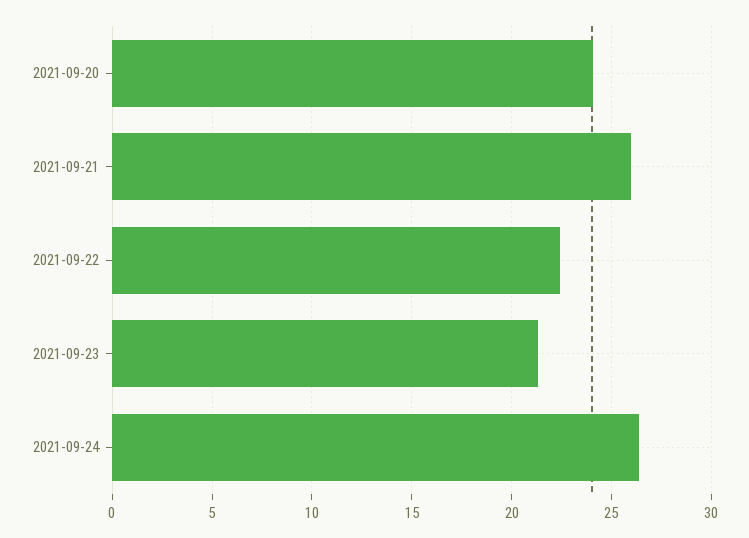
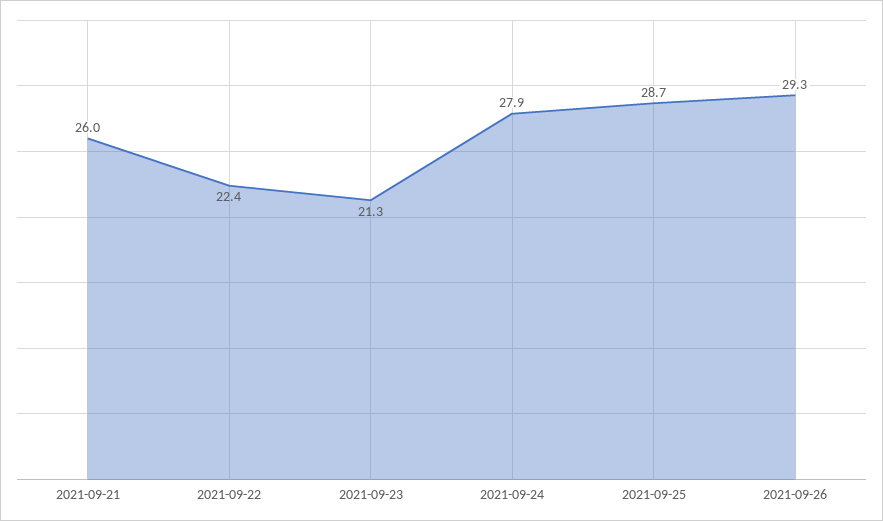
2021-09-20: 24 -> none
2021-09-24: 26.5 -> 27.9
2021-09-25: none -> 28.7
2021-09-26: none -> 29.3

